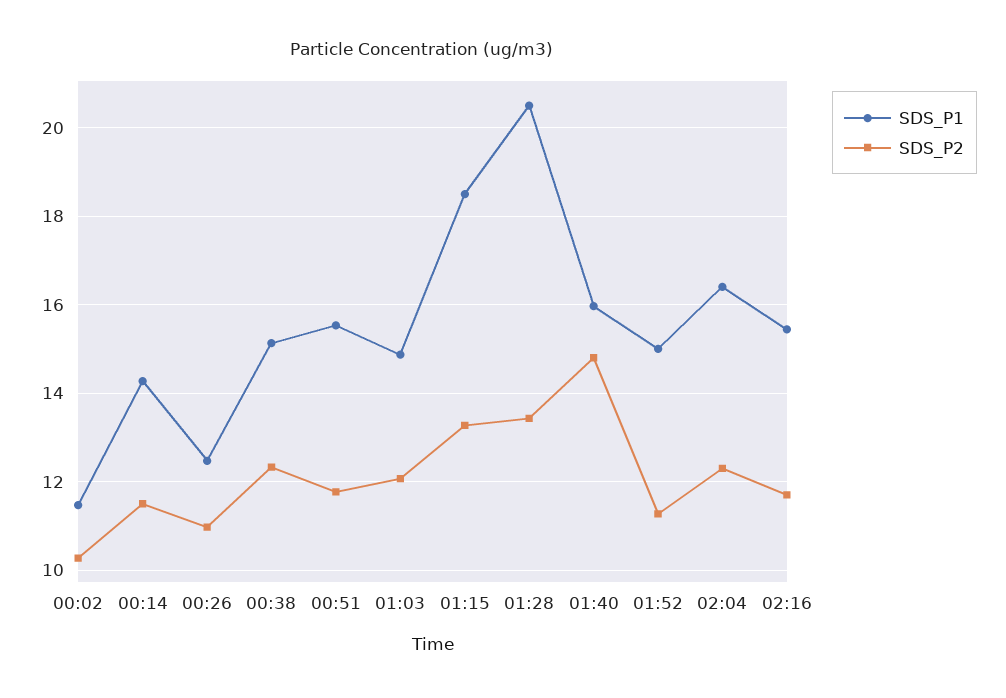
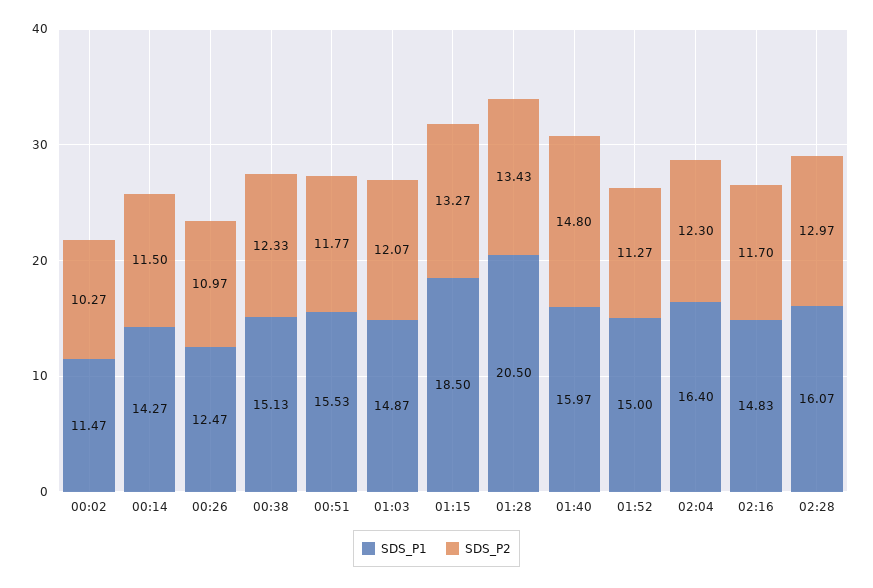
SDS_P1, 02:16: 15.4 -> 14.83
SDS_P1, 02:28: none -> 16.07
SDS_P2, 02:28: none -> 12.97

